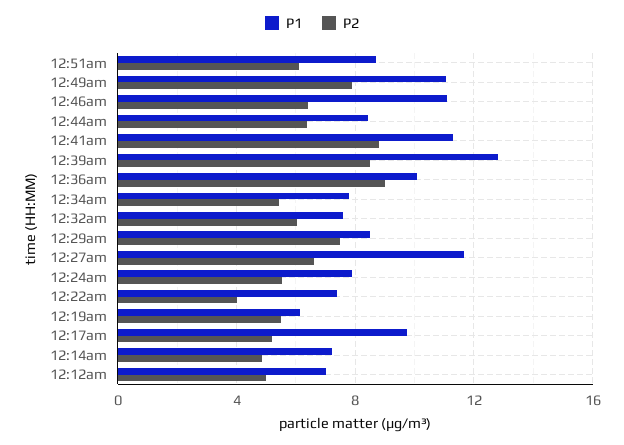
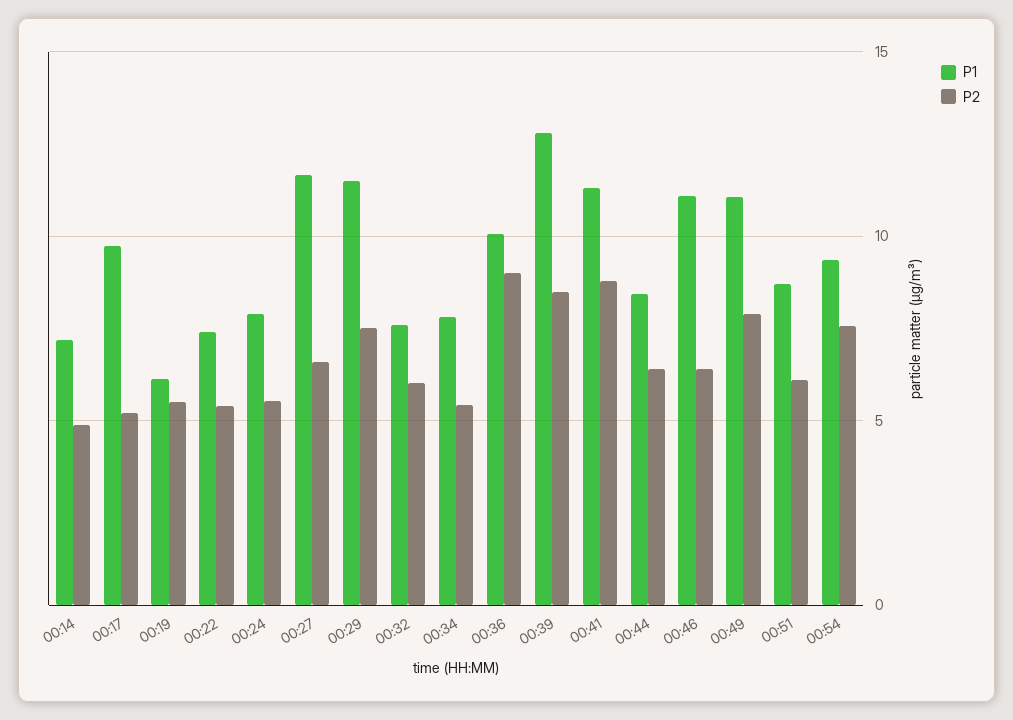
P1, 12:29am: 8.5 -> 11.5
P2, 12:22am: 4 -> 5.5
P1, 12:12am: 7 -> none
P2, 12:12am: 5 -> none
P1, 00:54: none -> 9.5
P2, 00:54: none -> 7.5

